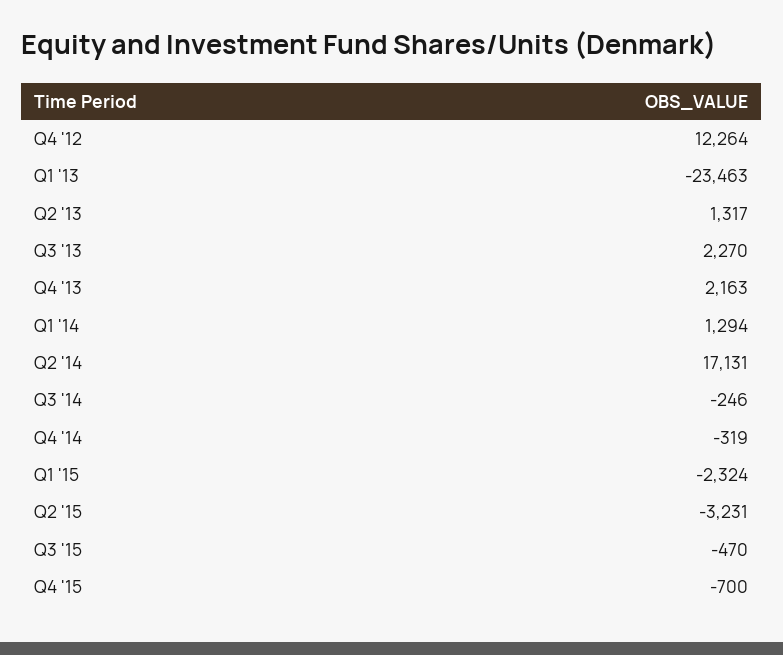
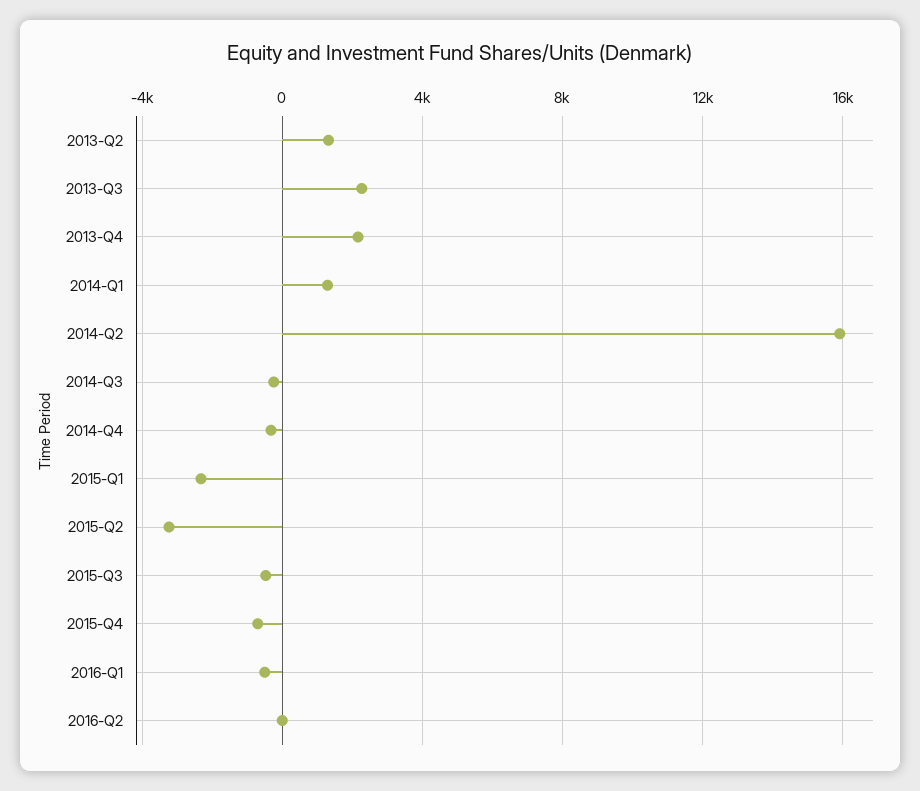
Q4 '12: 12264 -> none
Q1 '13: -23463 -> none
Q2 '14: 17131 -> 16000
2016-Q1: none -> -500
2016-Q2: none -> 0

